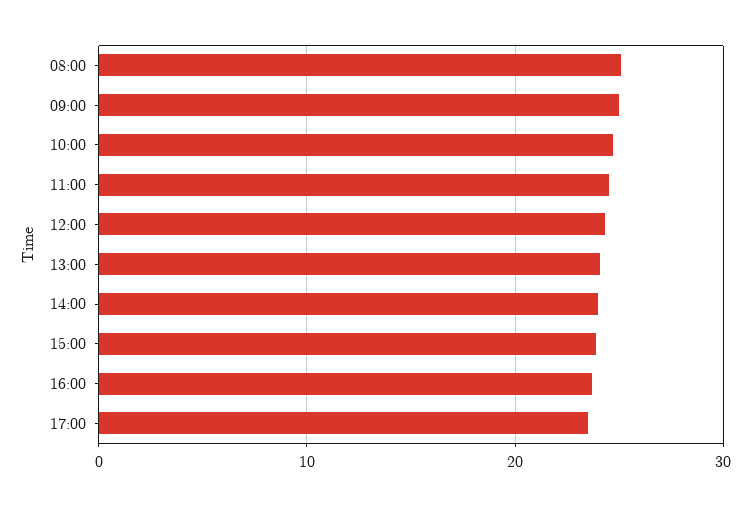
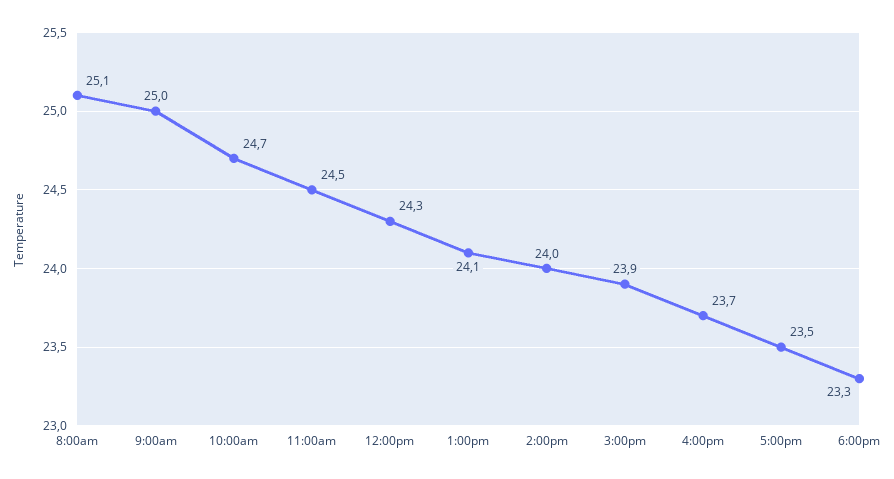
6:00pm: none -> 23.3

